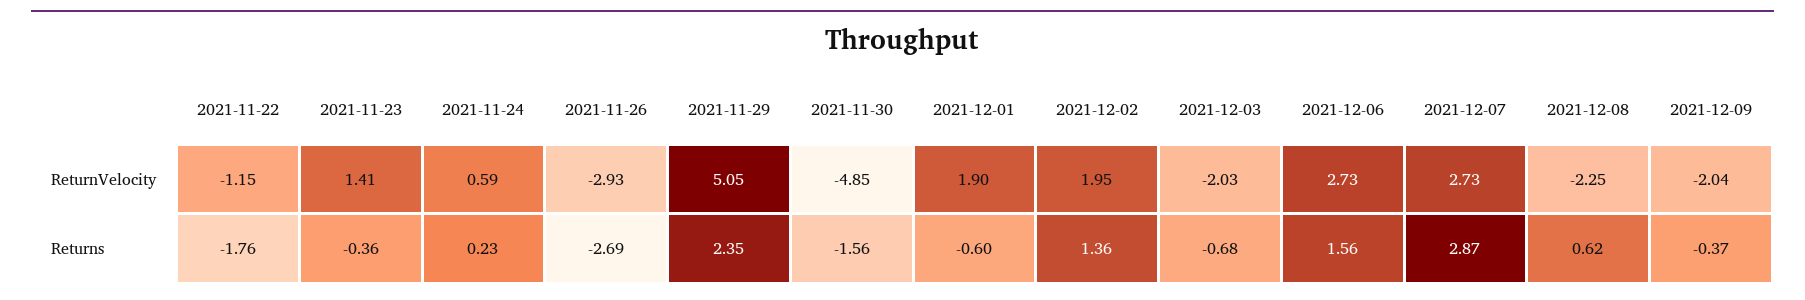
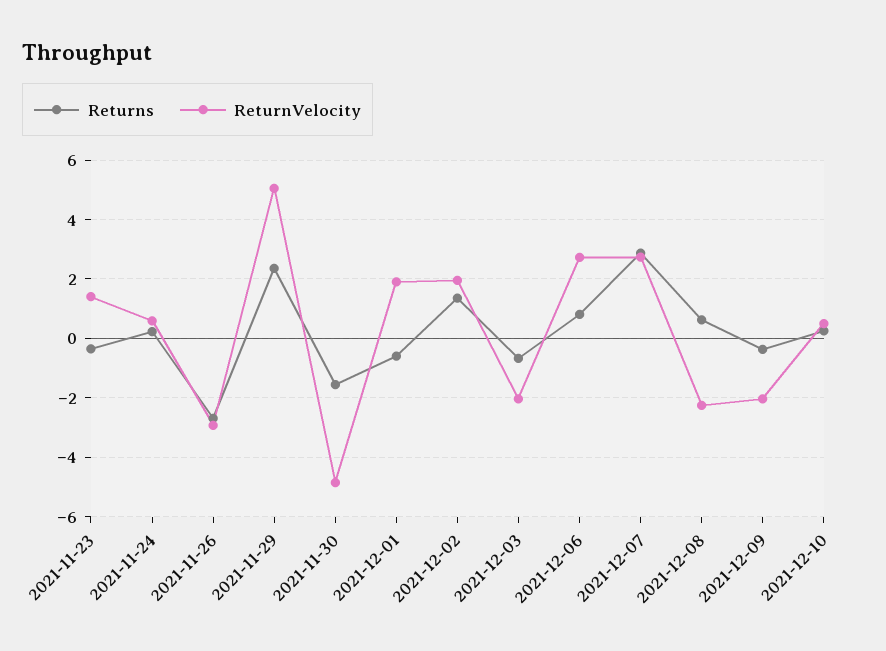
ReturnVelocity, 2021-11-22: -1.15 -> none
Returns, 2021-11-22: -1.76 -> none
Returns, 2021-12-06: 1.56 -> 0.75
Returns, 2021-12-10: none -> 0.25
ReturnVelocity, 2021-12-10: none -> 0.5

